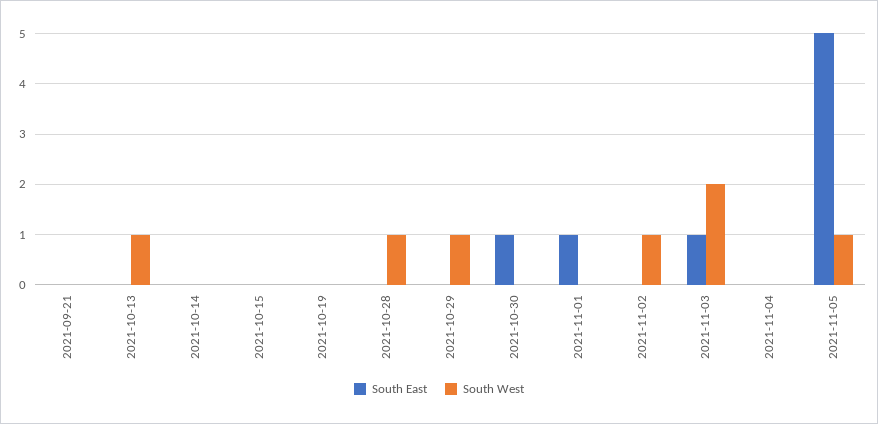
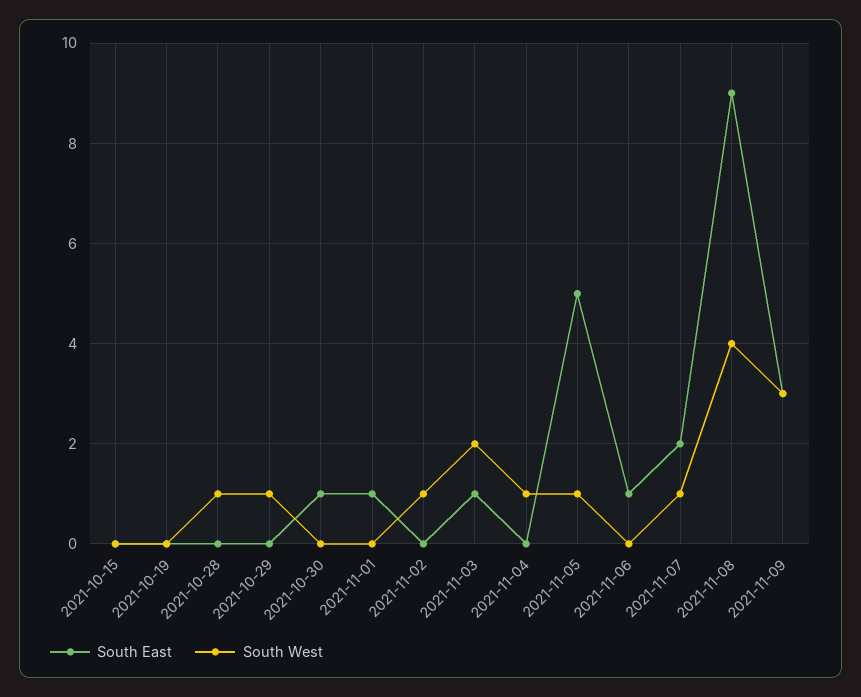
South East, 2021-09-21: 0 -> none
South West, 2021-09-21: 0 -> none
South East, 2021-10-13: 0 -> none
South West, 2021-10-13: 1 -> none
South East, 2021-10-14: 0 -> none
South West, 2021-10-14: 0 -> none
South West, 2021-11-04: 0 -> 1
South East, 2021-11-06: none -> 1
South West, 2021-11-06: none -> 0
South East, 2021-11-07: none -> 2
South West, 2021-11-07: none -> 1
South East, 2021-11-08: none -> 9
South West, 2021-11-08: none -> 4
South East, 2021-11-09: none -> 3
South West, 2021-11-09: none -> 3

